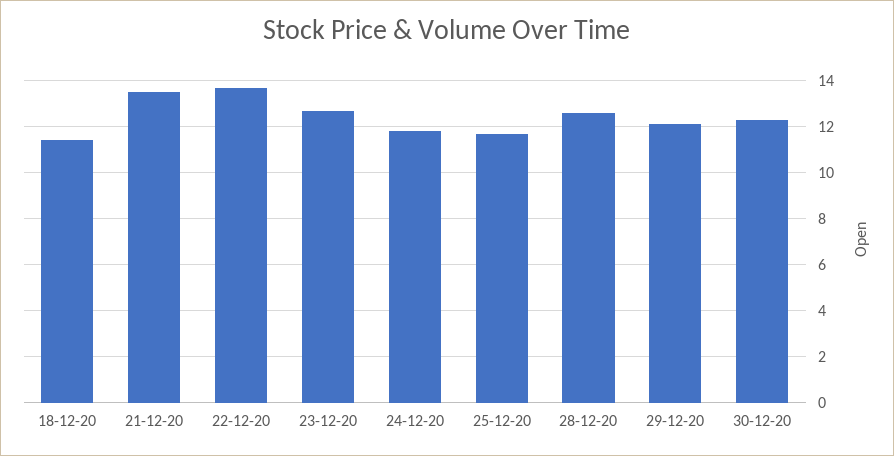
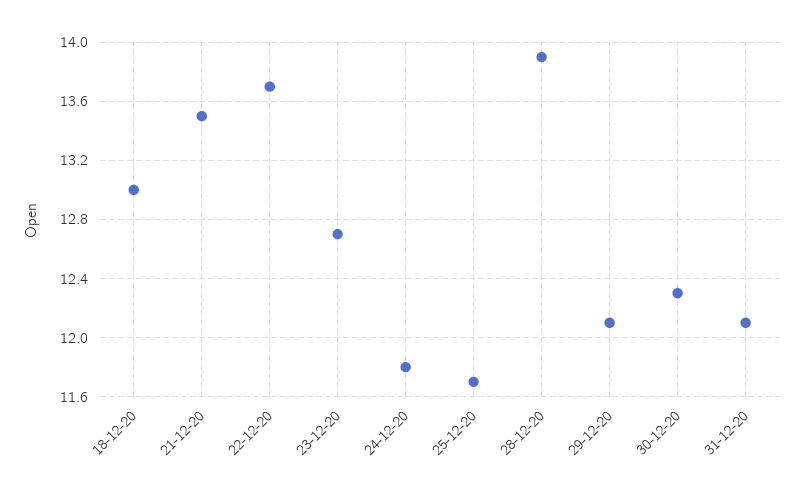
18-12-20: 11.5 -> 13
28-12-20: 12.5 -> 13.9
31-12-20: none -> 12.1

